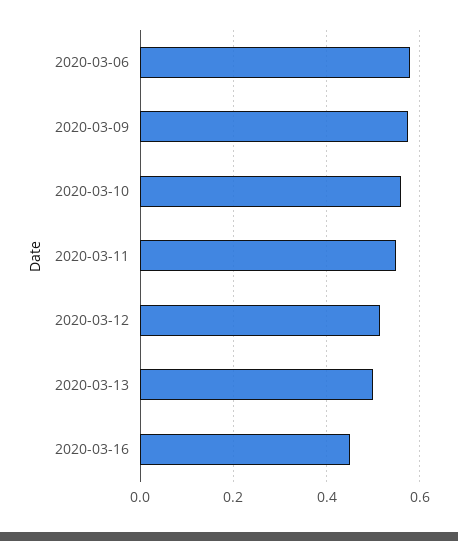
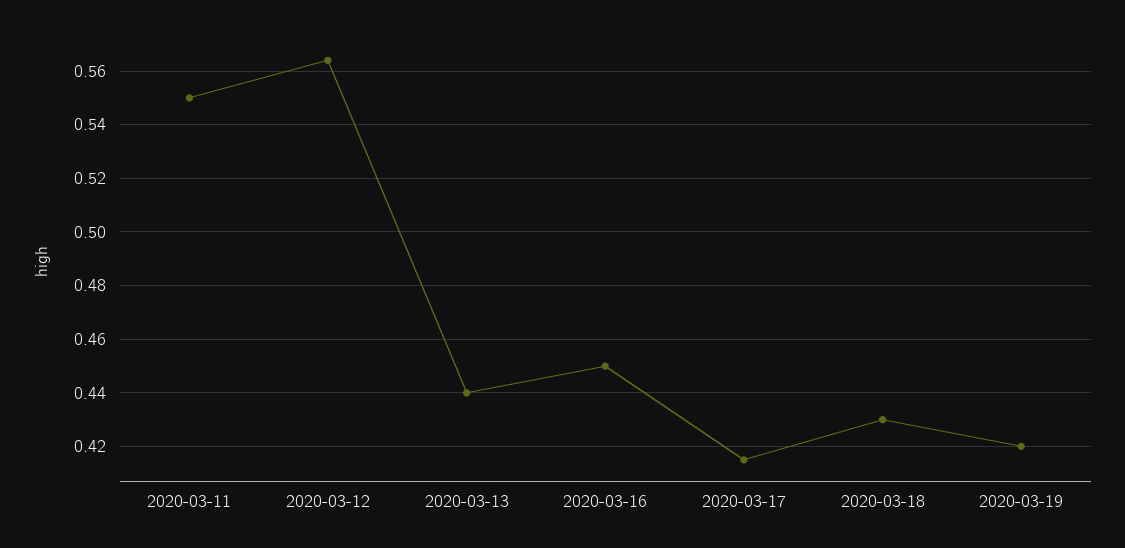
2020-03-06: 0.58 -> none
2020-03-09: 0.58 -> none
2020-03-10: 0.56 -> none
2020-03-12: 0.52 -> 0.565
2020-03-13: 0.5 -> 0.44
2020-03-17: none -> 0.415
2020-03-18: none -> 0.43
2020-03-19: none -> 0.42

